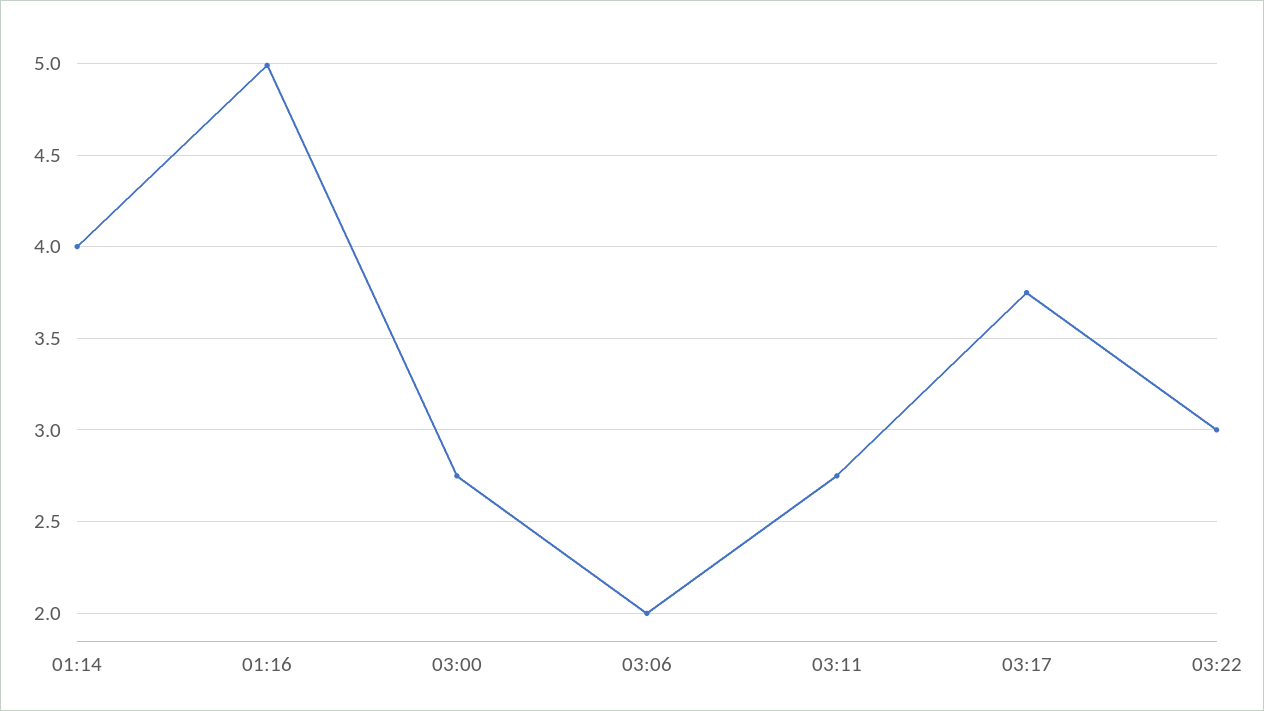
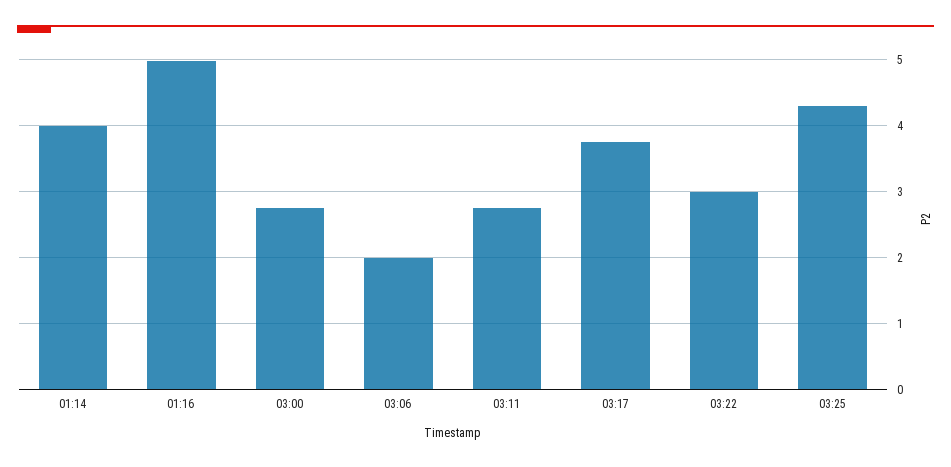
03:25: none -> 4.3

